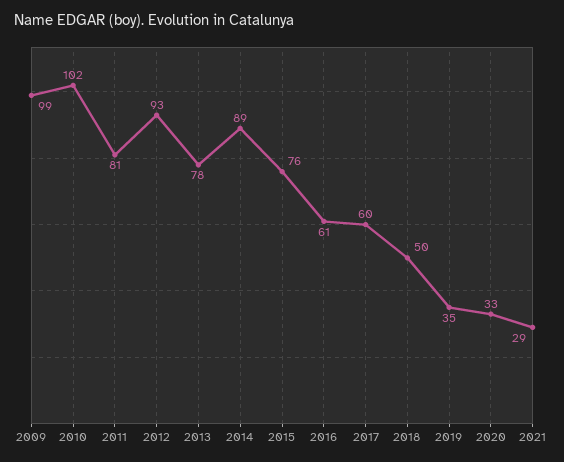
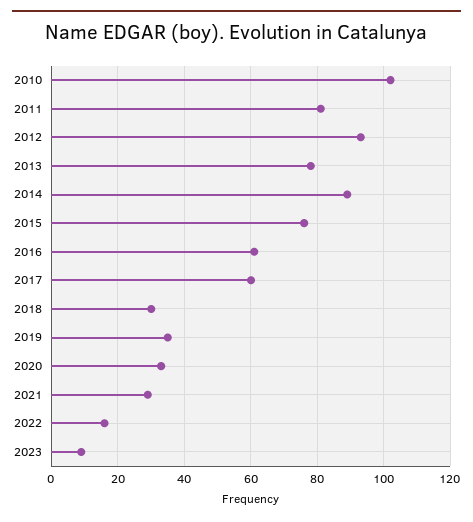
2009: 99 -> none
2018: 50 -> 30
2022: none -> 15
2023: none -> 10

